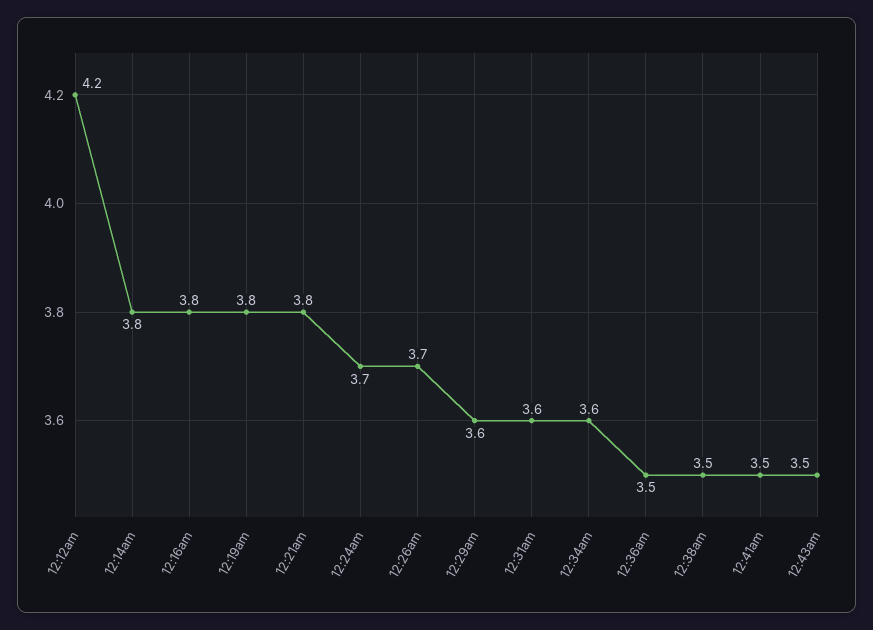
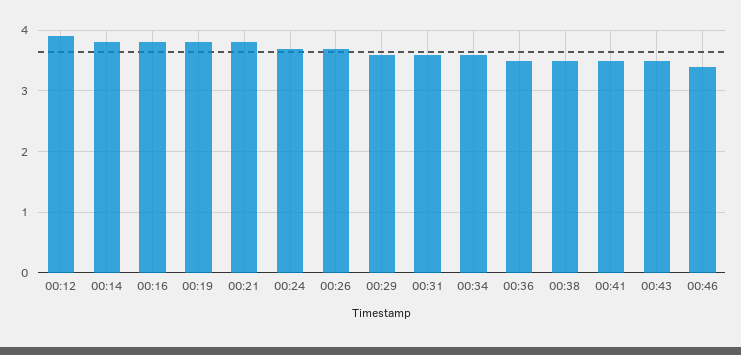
12:12am: 4.2 -> 3.9
00:46: none -> 3.4

